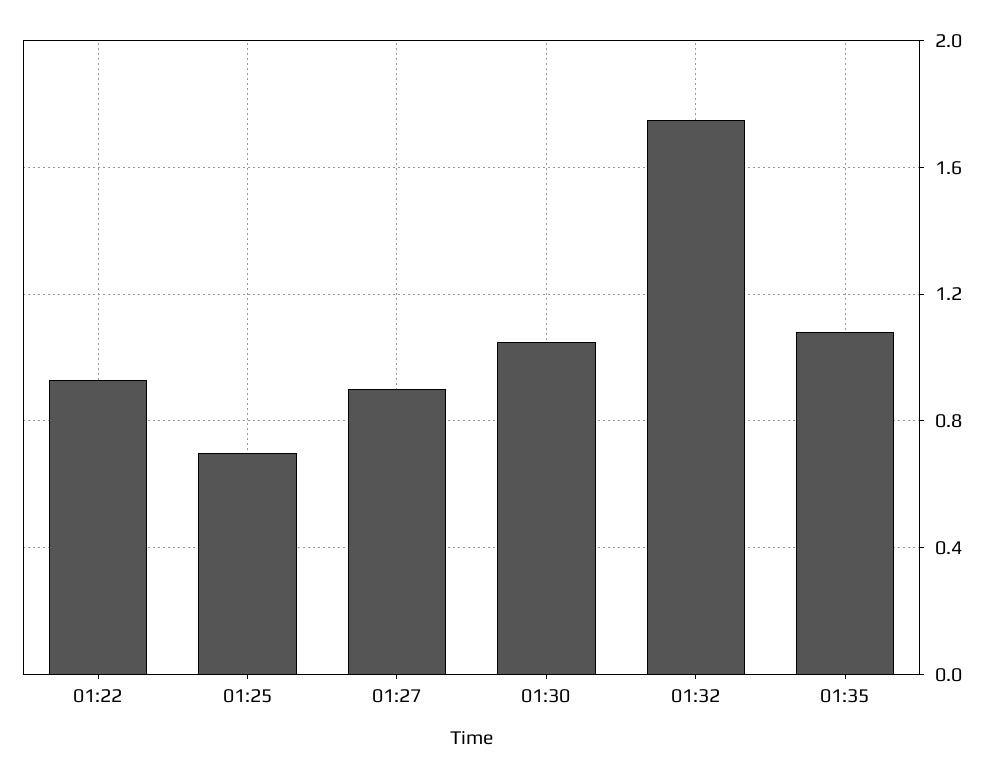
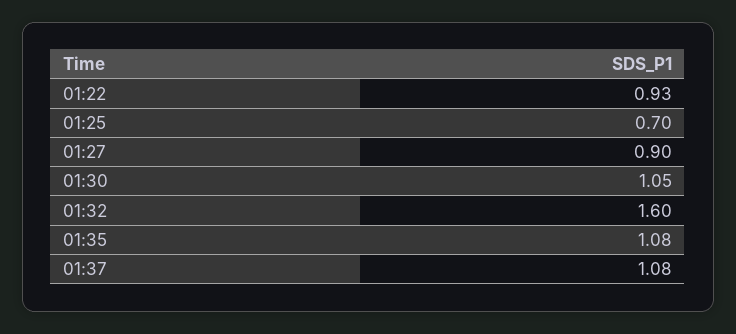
01:32: 1.75 -> 1.6
01:37: none -> 1.08

